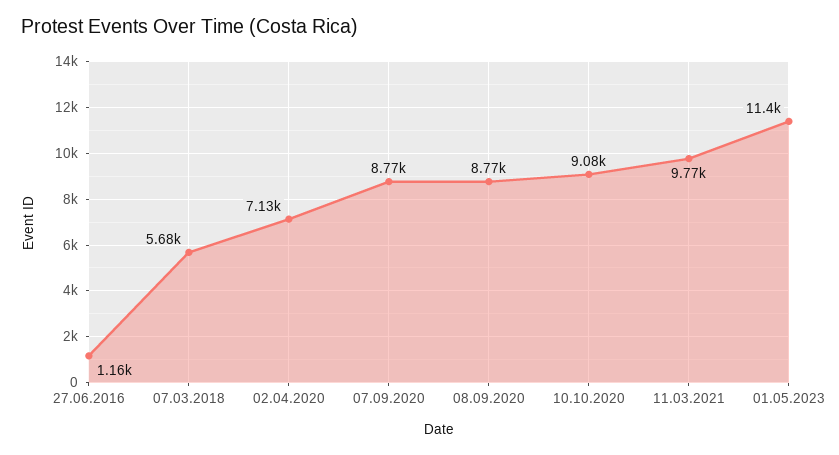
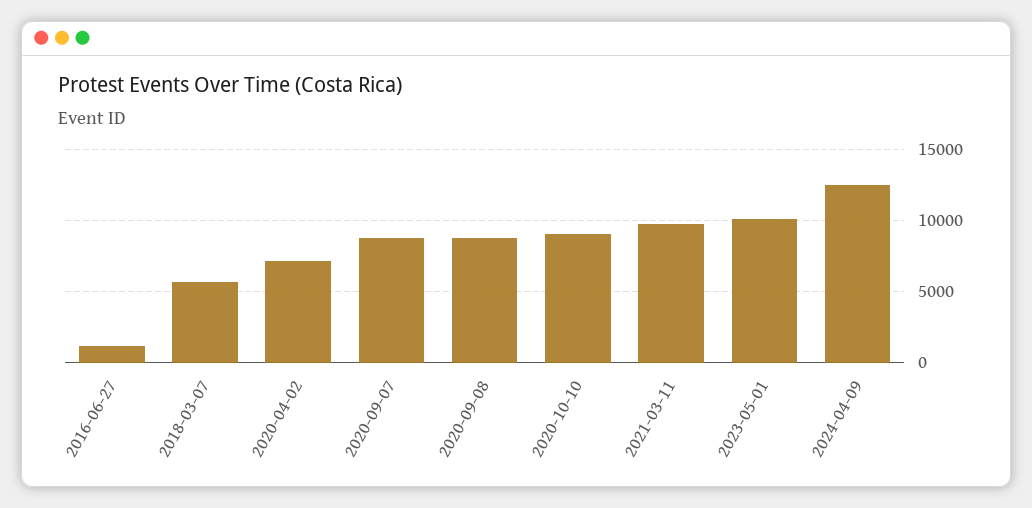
01.05.2023: 11400 -> 10000
2024-04-09: none -> 12500

